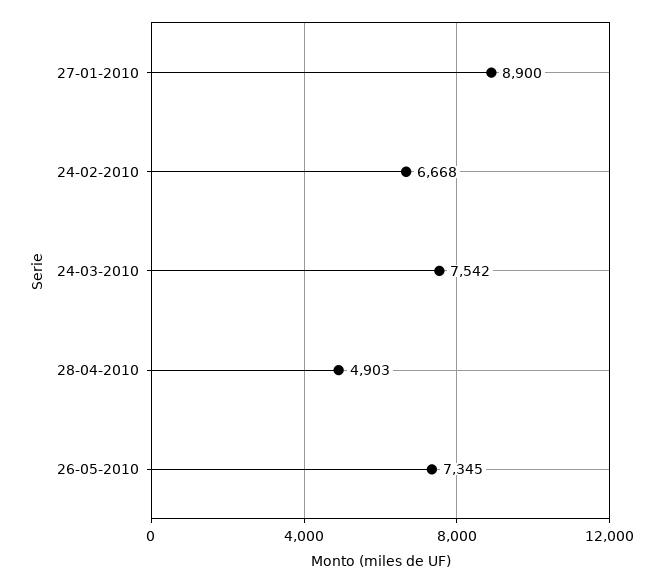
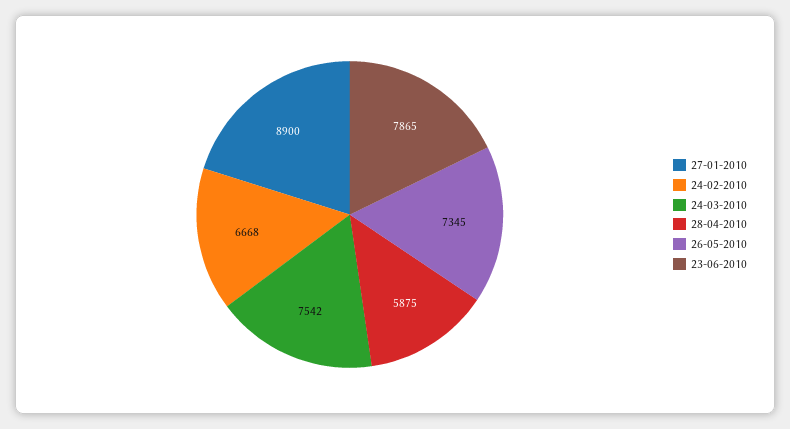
28-04-2010: 4903 -> 5875
23-06-2010: none -> 7865

